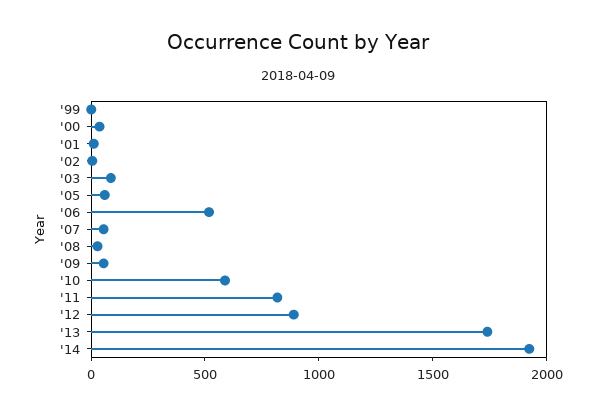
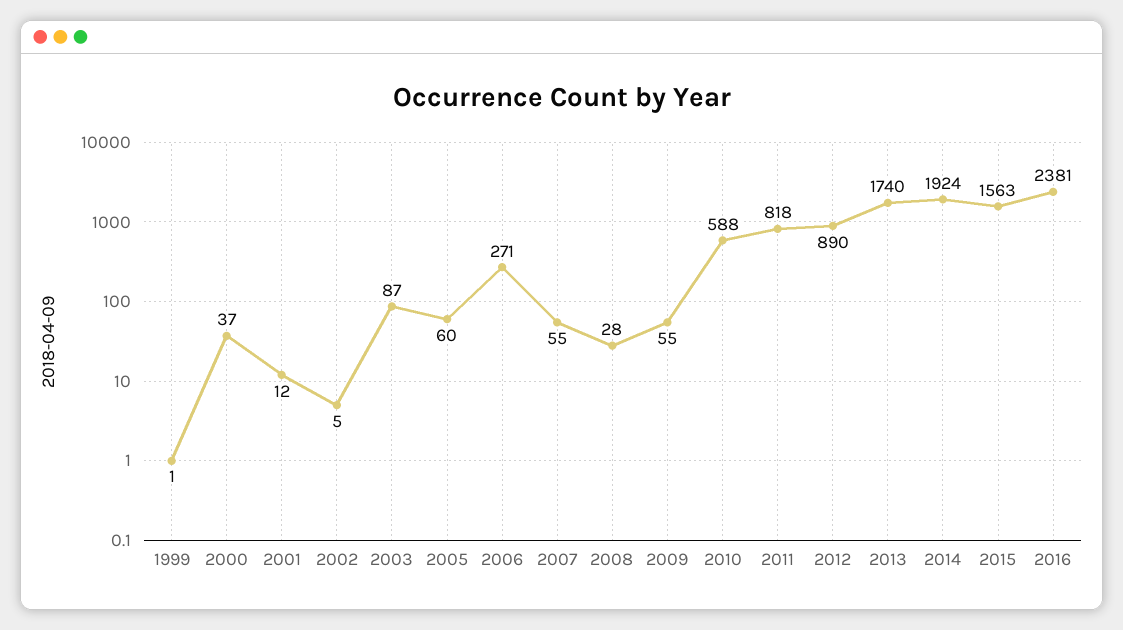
'06: 500 -> 271
2015: none -> 1563
2016: none -> 2381

